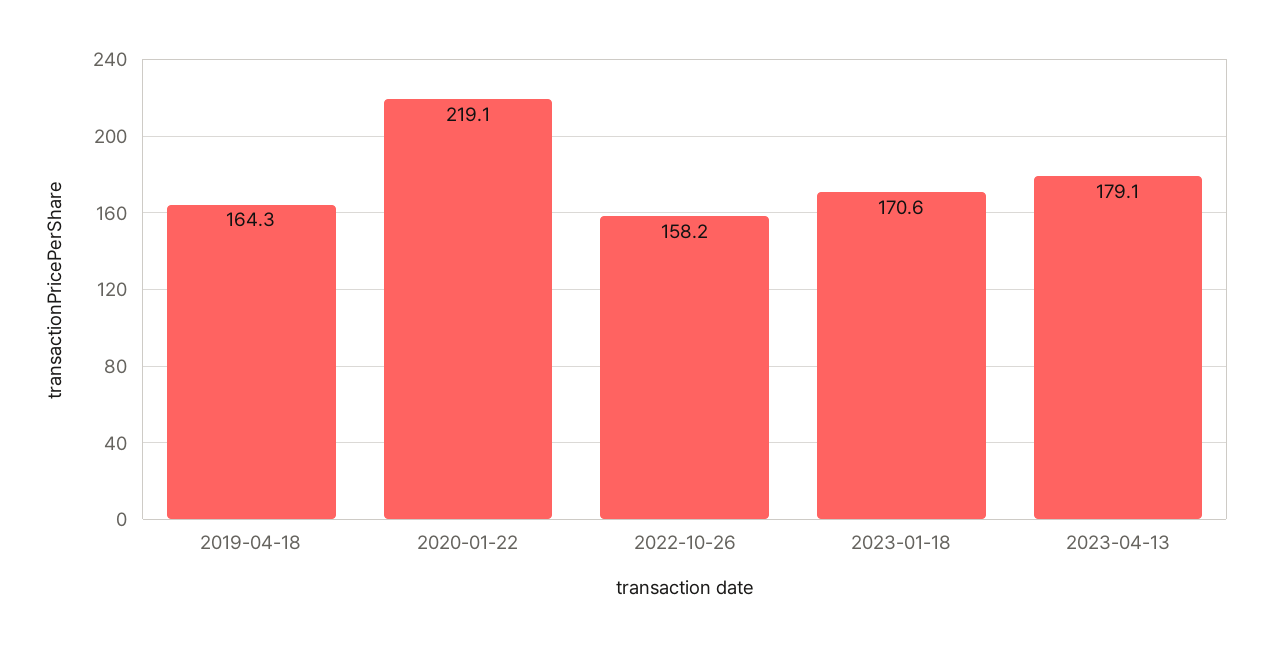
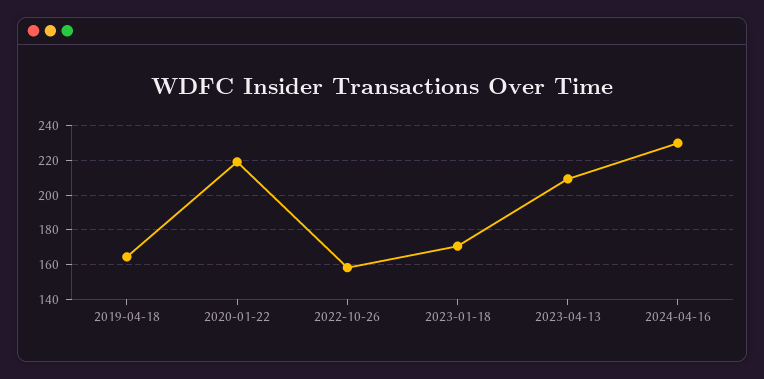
2023-04-13: 179.1 -> 210
2024-04-16: none -> 230

